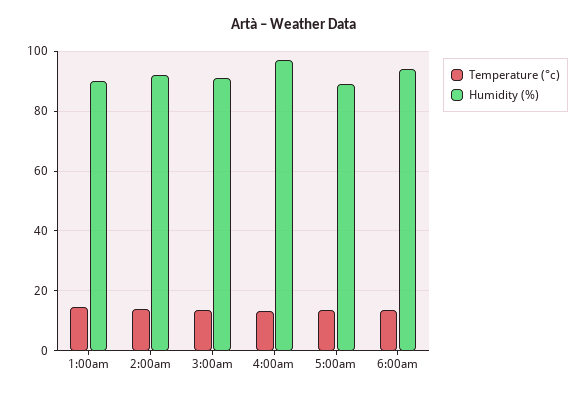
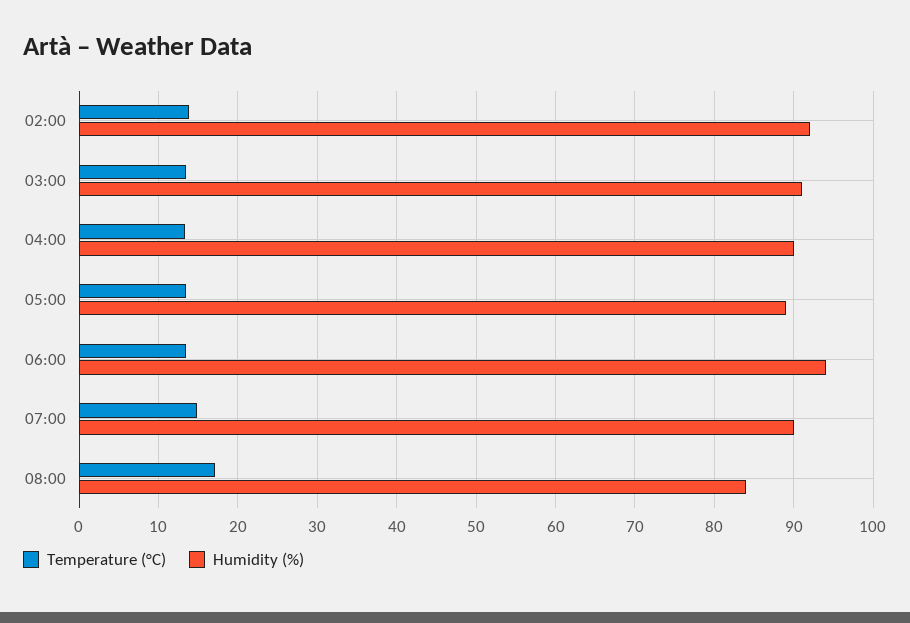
Temperature (°c), 1:00am: 15 -> none
Humidity (%), 1:00am: 90 -> none
Humidity (%), 4:00am: 97.5 -> 90
Temperature (°c), 07:00: none -> 15
Humidity (%), 07:00: none -> 90
Temperature (°c), 08:00: none -> 17
Humidity (%), 08:00: none -> 84

